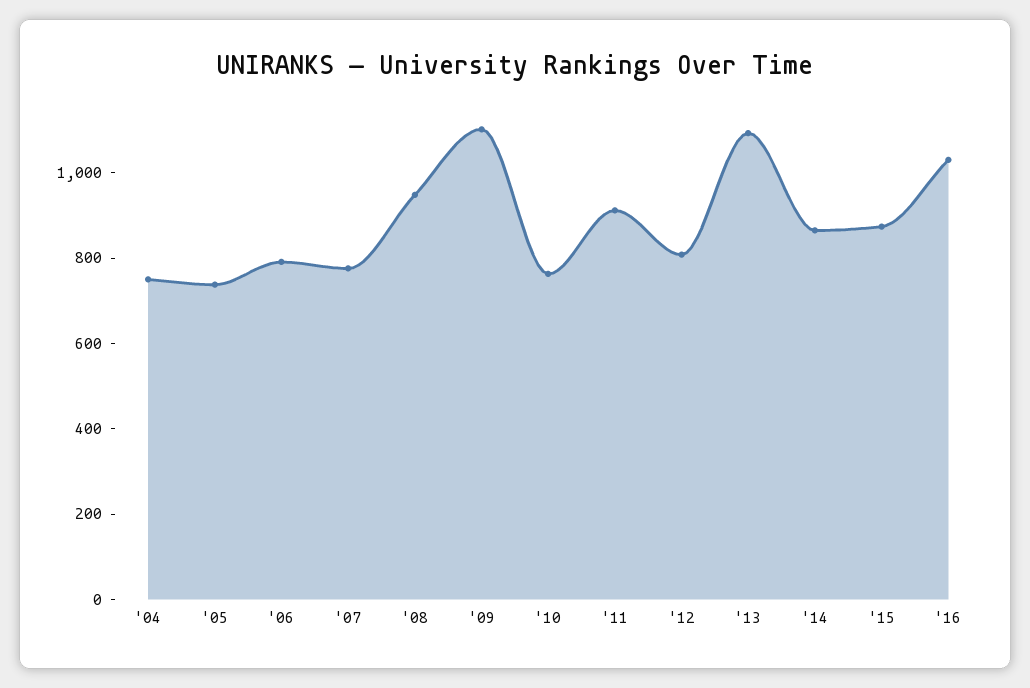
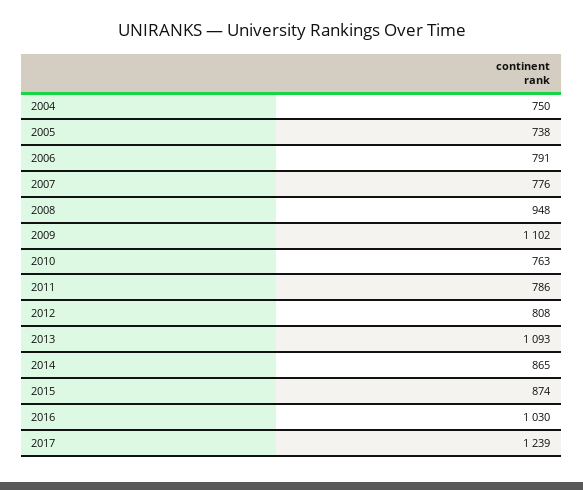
'11: 900 -> 786
2017: none -> 1239

